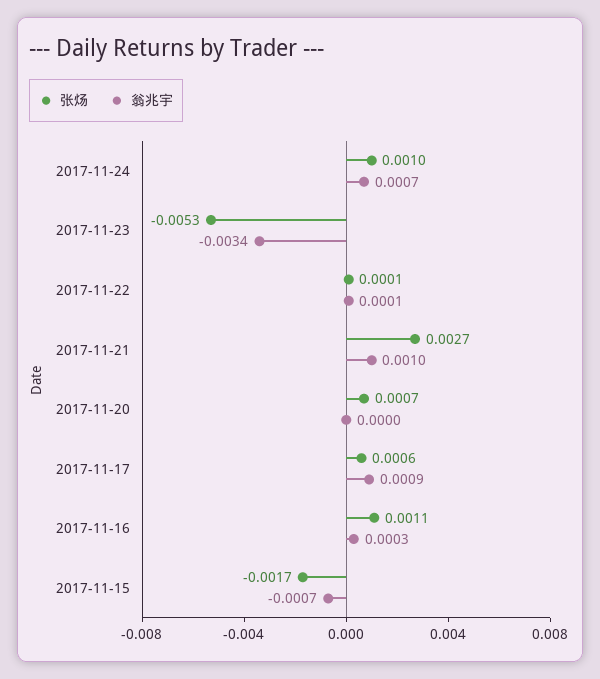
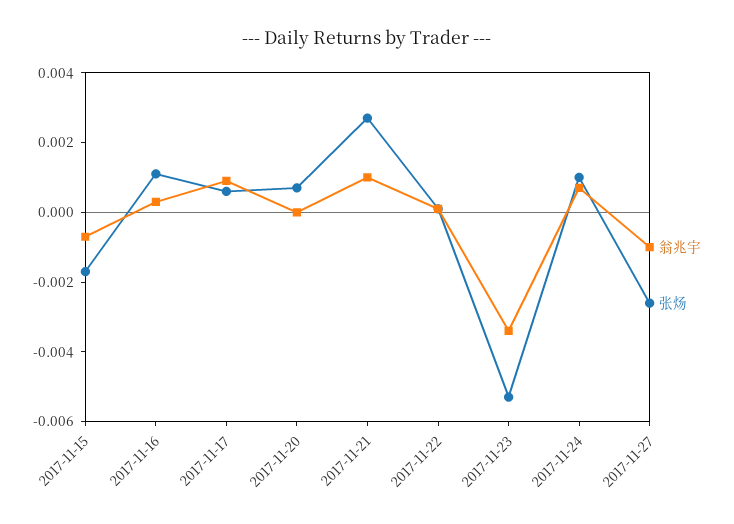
翁兆宇, 2017-11-27: none -> -0.001
张炀, 2017-11-27: none -> -0.0025

